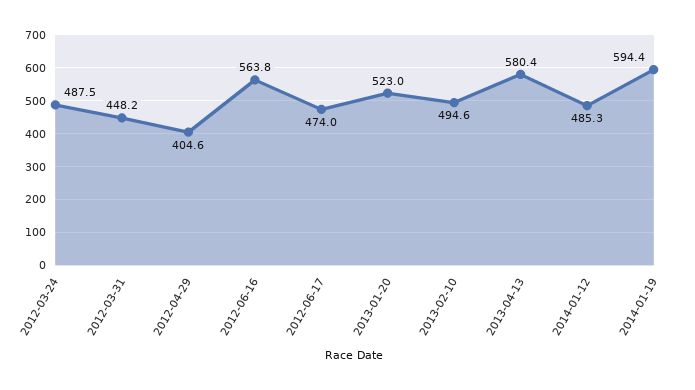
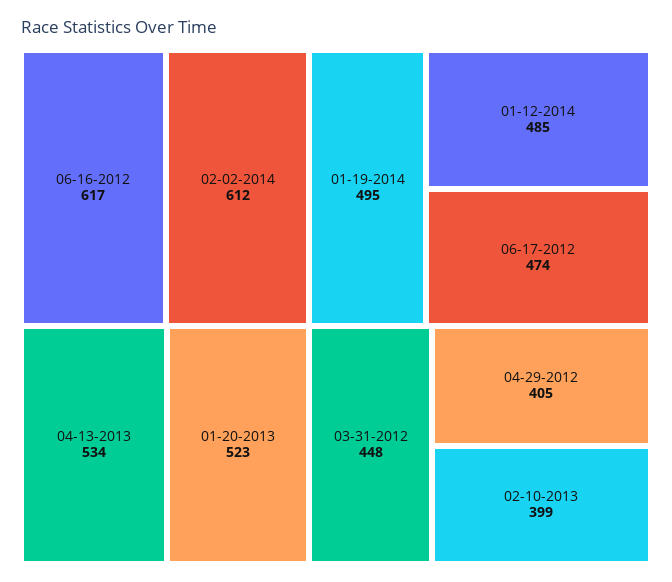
2012-03-24: 487.5 -> none
2012-06-16: 563.8 -> 617
2013-02-10: 494.6 -> 399
2013-04-13: 580.4 -> 534
2014-01-19: 594.4 -> 495
02-02-2014: none -> 612

